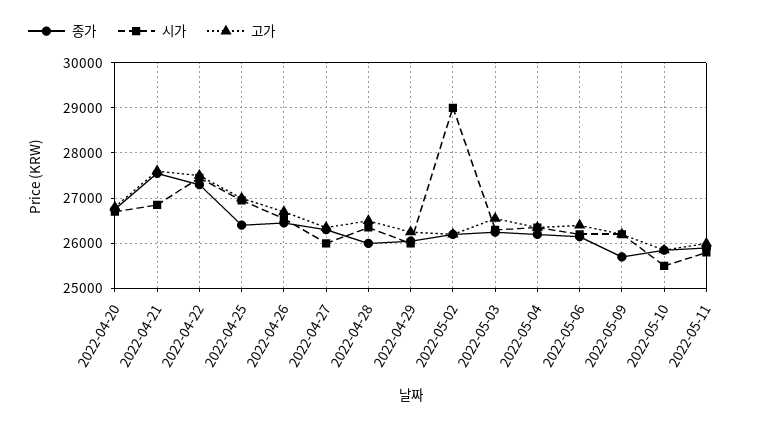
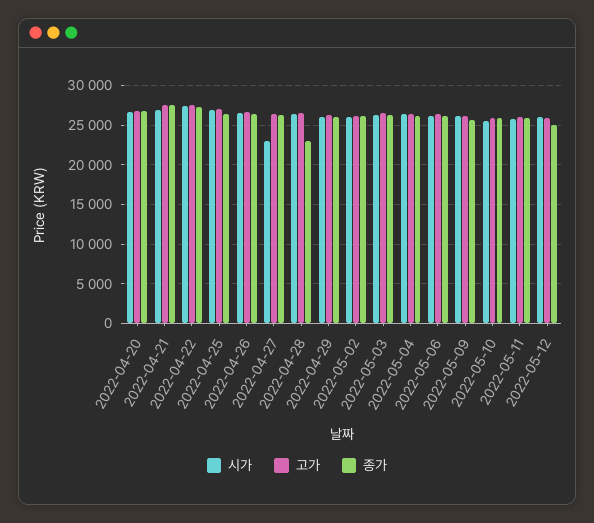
시가, 2022-04-27: 26000 -> 23000
종가, 2022-04-28: 26000 -> 23000
시가, 2022-05-02: 29000 -> 26000
시가, 2022-05-12: none -> 26000
고가, 2022-05-12: none -> 26000
종가, 2022-05-12: none -> 25000

